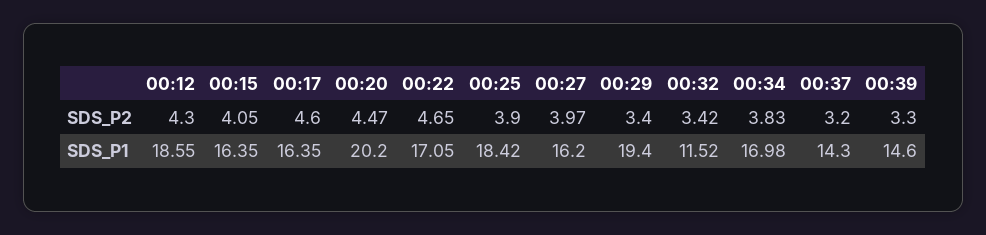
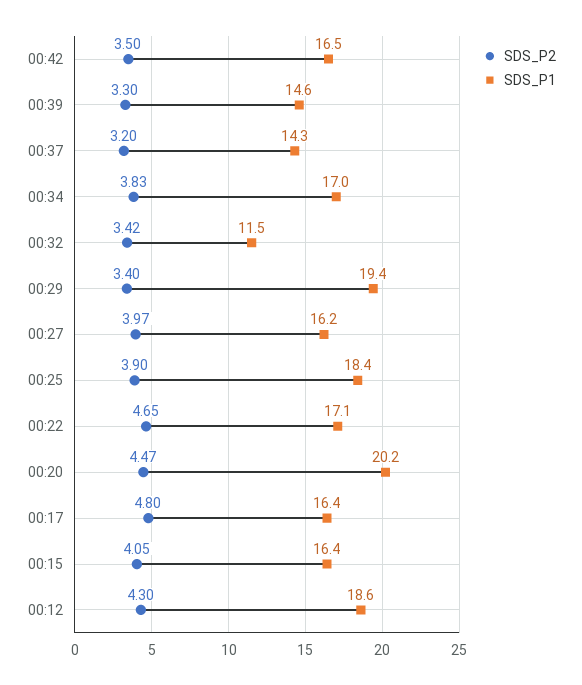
SDS_P2, 00:17: 4.6 -> 4.8
SDS_P2, 00:42: none -> 3.5
SDS_P1, 00:42: none -> 16.5

